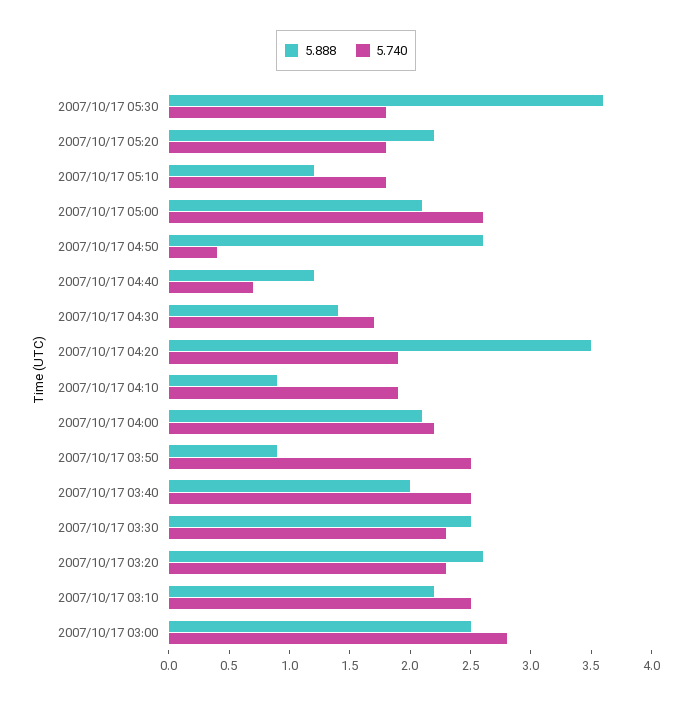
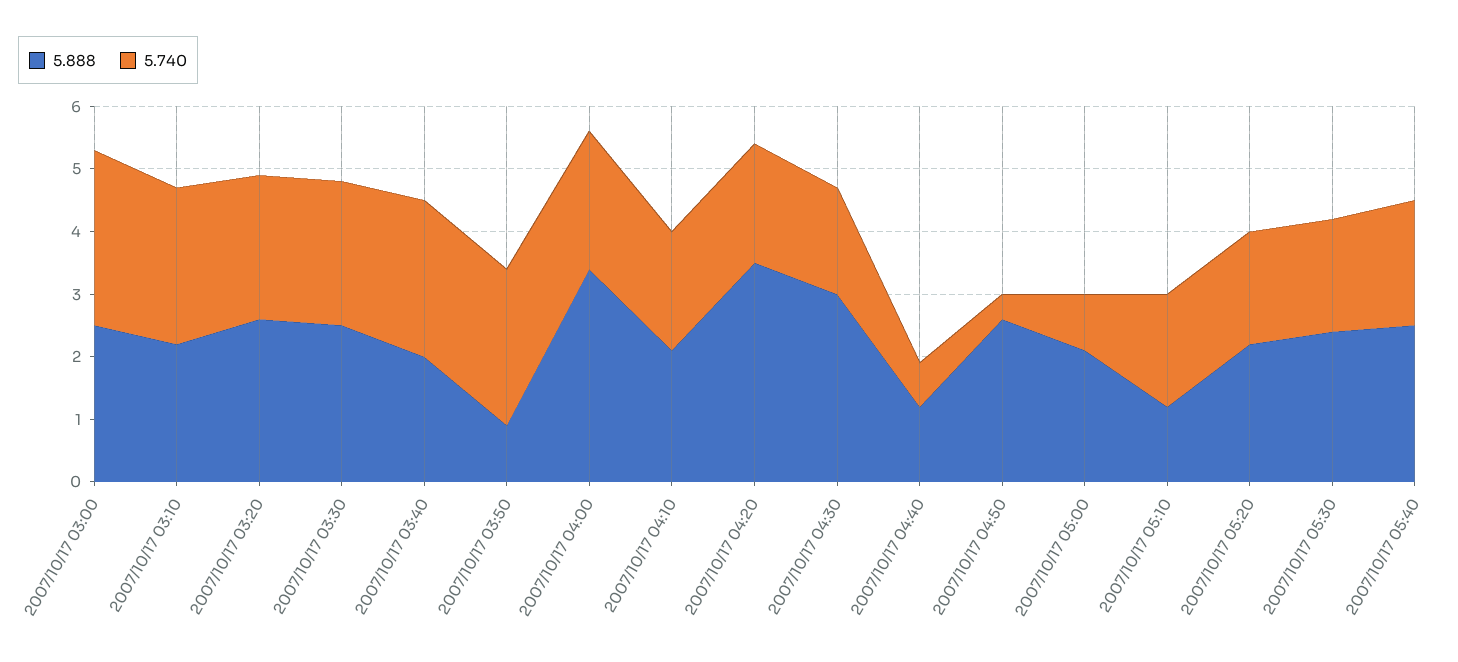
5.888, 2007/10/17 05:30: 3.6 -> 2.5
5.740, 2007/10/17 05:00: 2.6 -> 1
5.888, 2007/10/17 04:30: 1.4 -> 3
5.888, 2007/10/17 04:10: 0.9 -> 2
5.888, 2007/10/17 04:00: 2.1 -> 3.5
5.888, 2007/10/17 05:40: none -> 2.5
5.740, 2007/10/17 05:40: none -> 2

